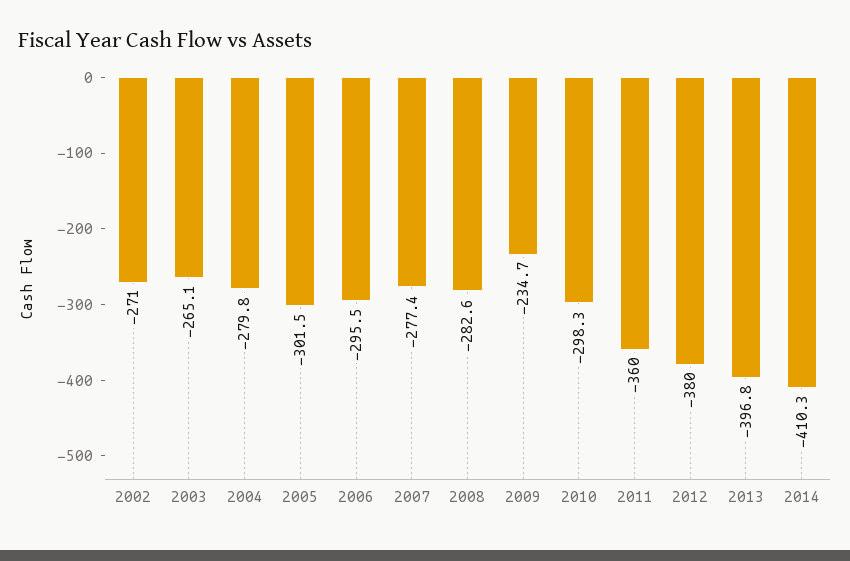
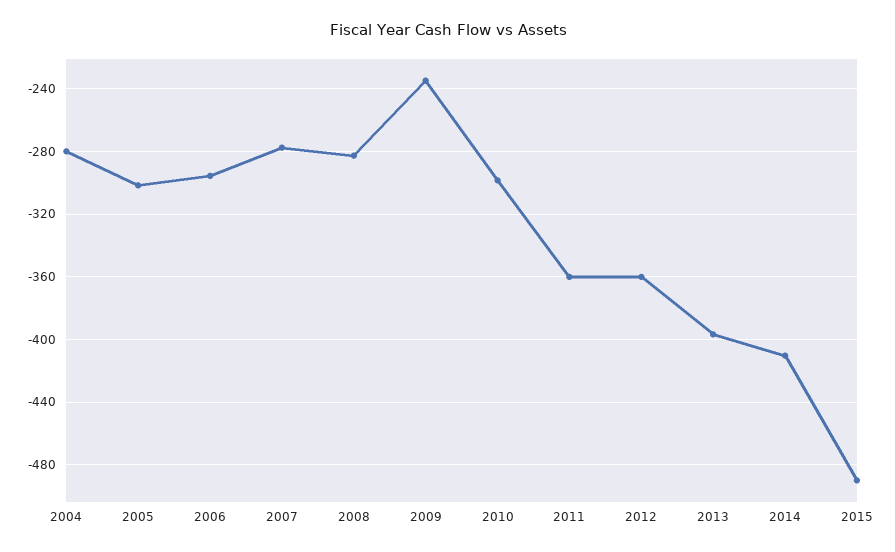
2002: -271 -> none
2003: -265.1 -> none
2012: -380 -> -360
2015: none -> -490

